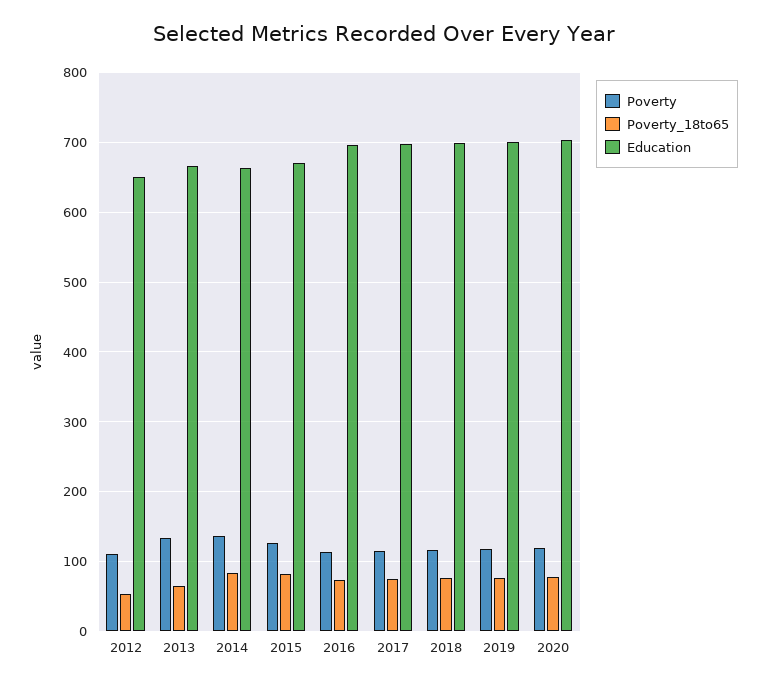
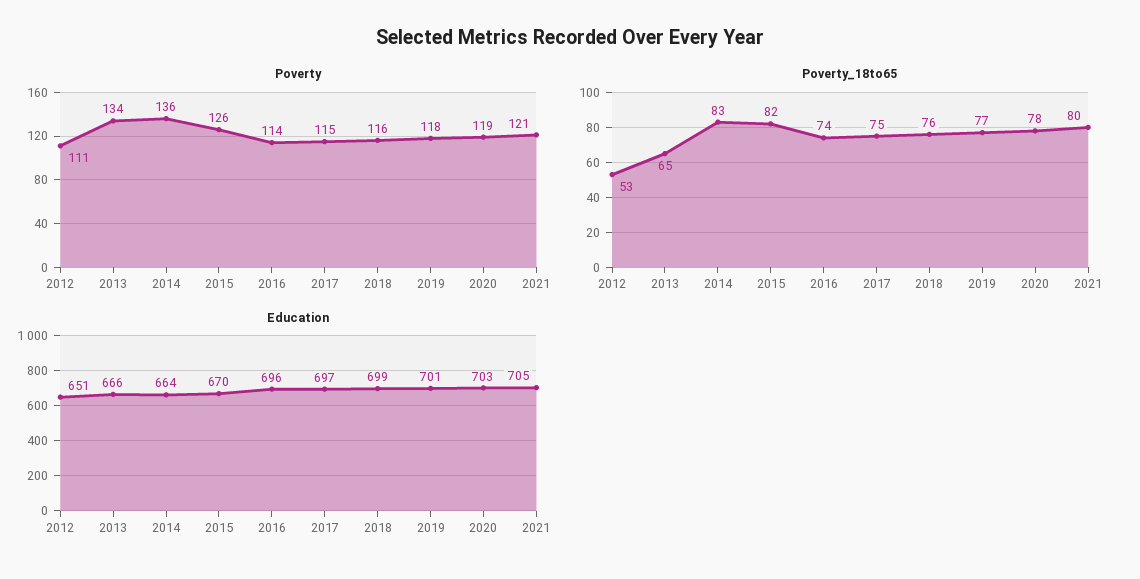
Poverty, 2021: none -> 121
Poverty_18to65, 2021: none -> 80
Education, 2021: none -> 705

